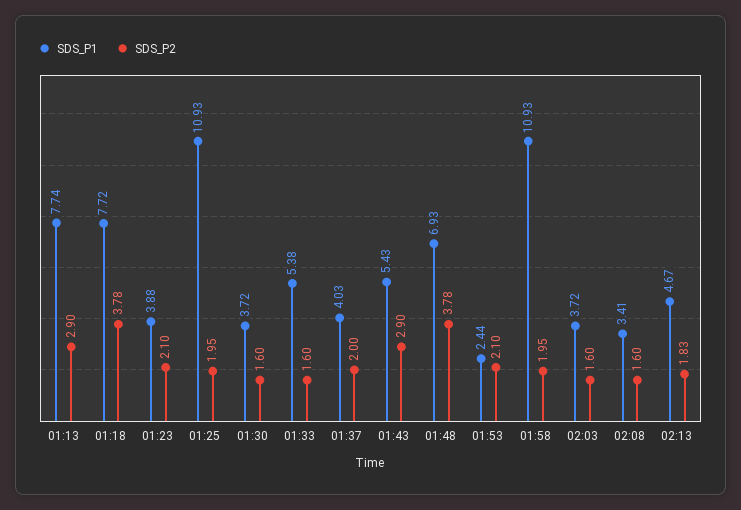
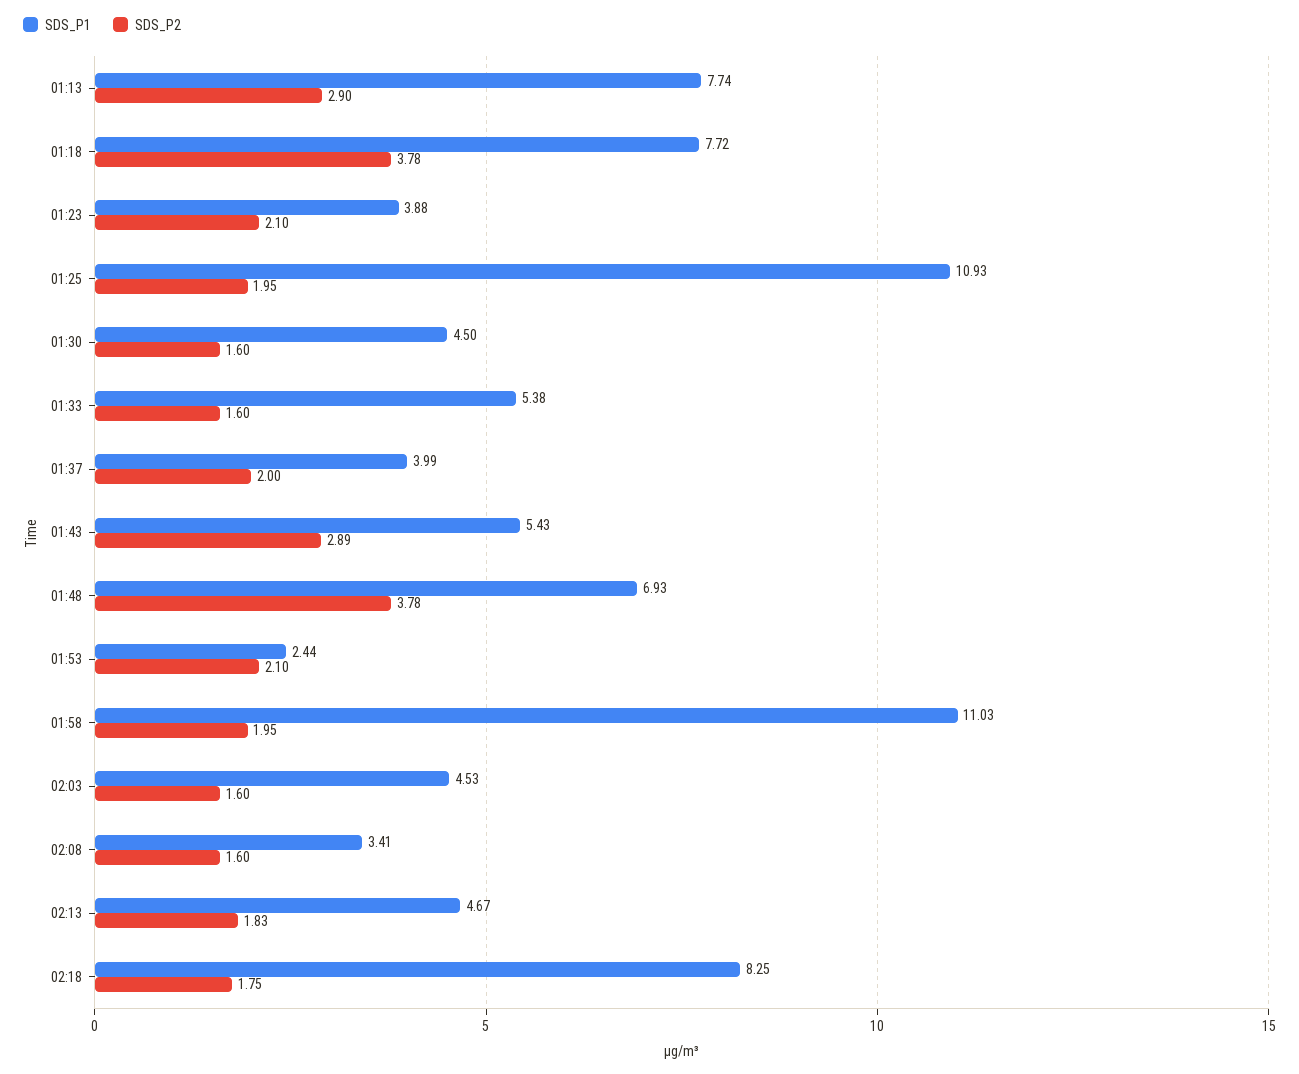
SDS_P1, 01:30: 3.72 -> 4.5
SDS_P1, 01:37: 4.03 -> 3.99
SDS_P2, 01:43: 2.9 -> 2.89
SDS_P1, 01:58: 10.93 -> 11.03
SDS_P1, 02:03: 3.72 -> 4.53
SDS_P1, 02:18: none -> 8.25
SDS_P2, 02:18: none -> 1.75

